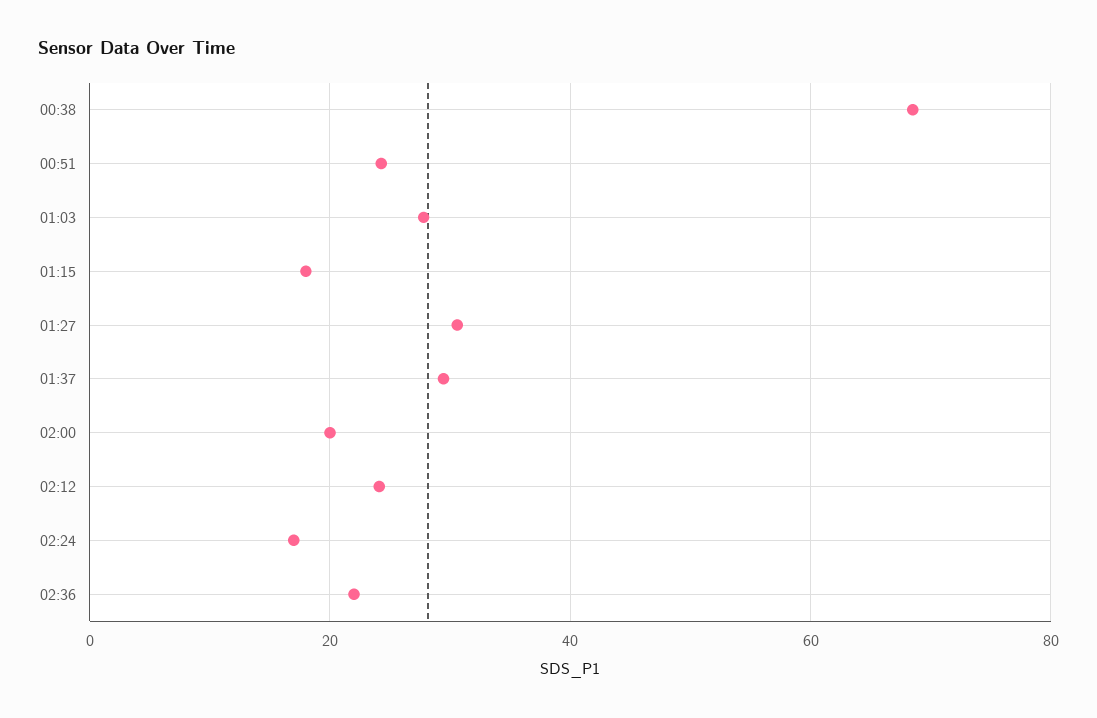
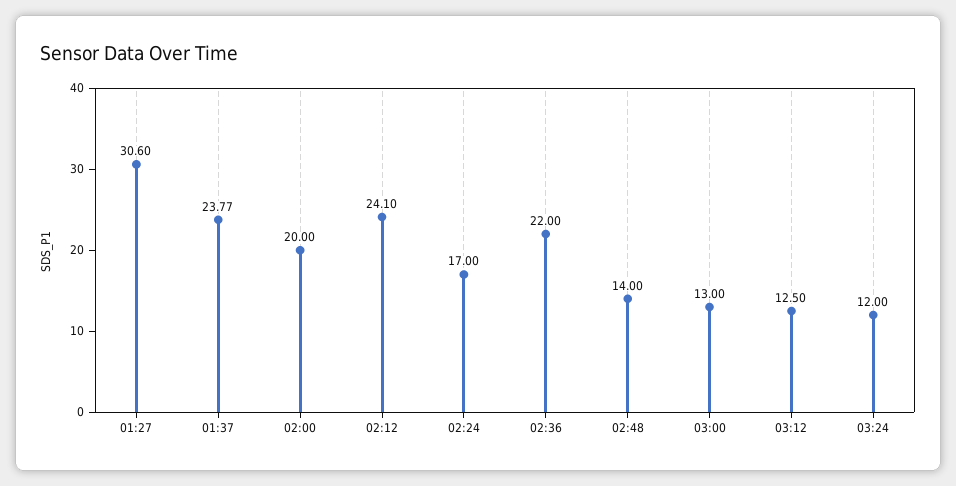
00:38: 68 -> none
00:51: 24 -> none
01:03: 28 -> none
01:15: 18 -> none
01:37: 30 -> 23.77
02:48: none -> 14
03:00: none -> 13
03:12: none -> 12.5
03:24: none -> 12

